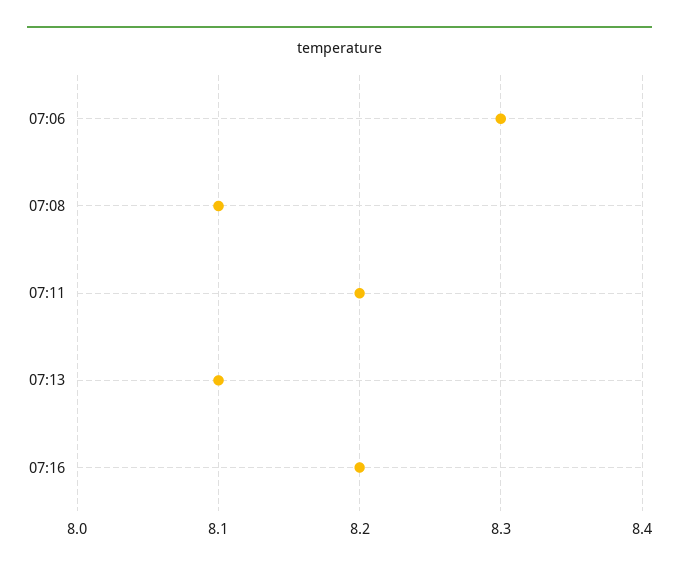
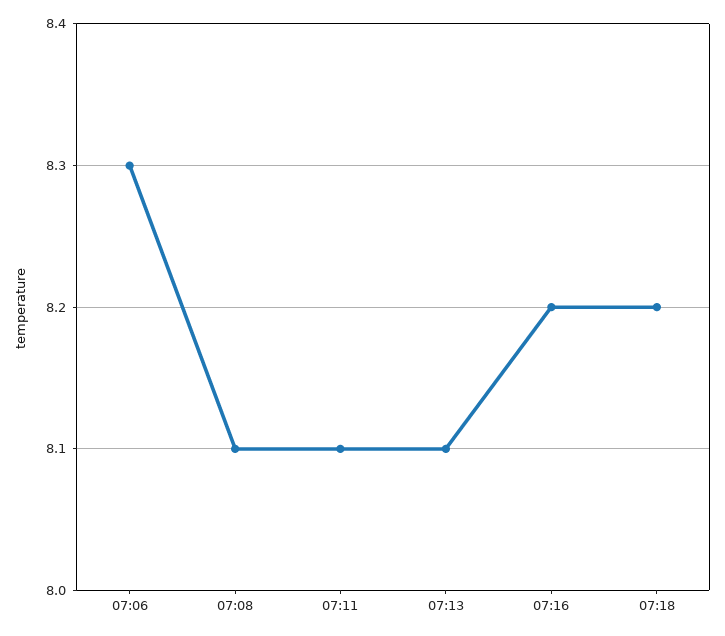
07:11: 8.2 -> 8.1
07:18: none -> 8.2

